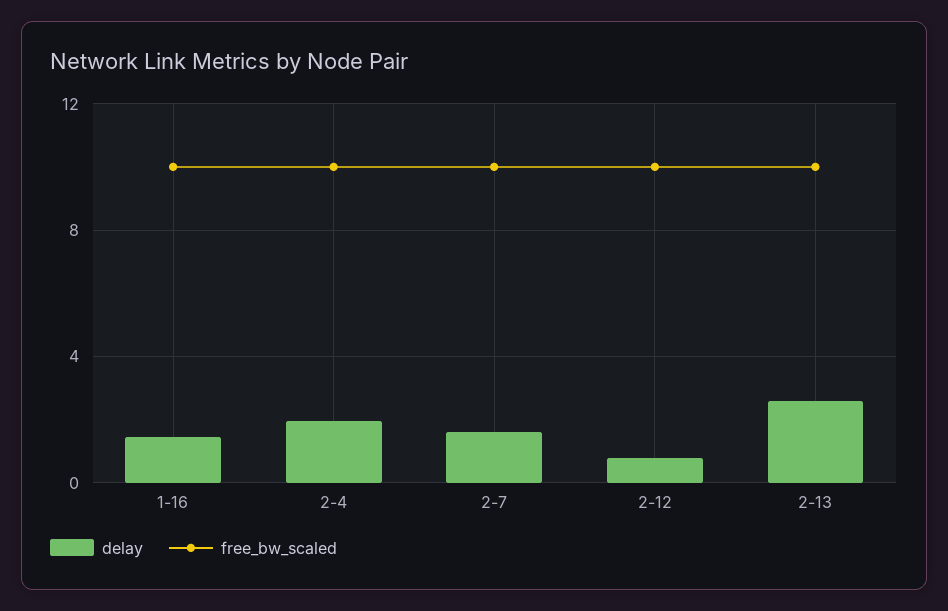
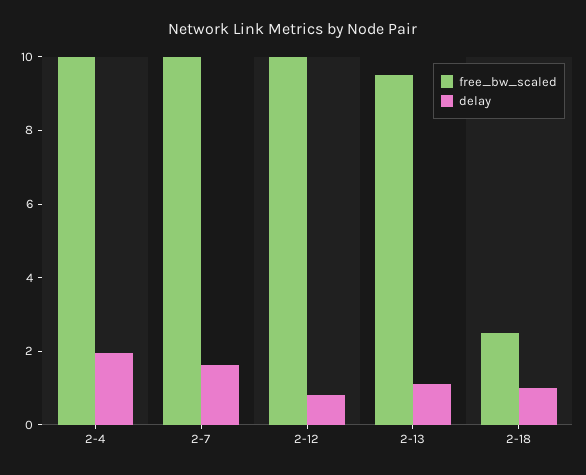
delay, 1-16: 1.5 -> none
free_bw_scaled, 1-16: 10 -> none
delay, 2-13: 2.5 -> 1
free_bw_scaled, 2-13: 10 -> 9.5
free_bw_scaled, 2-18: none -> 2.5
delay, 2-18: none -> 1

